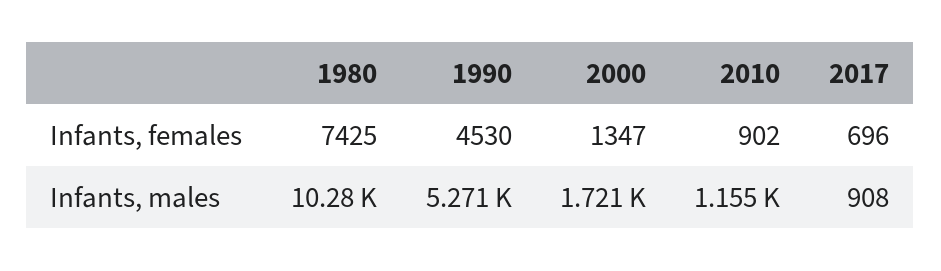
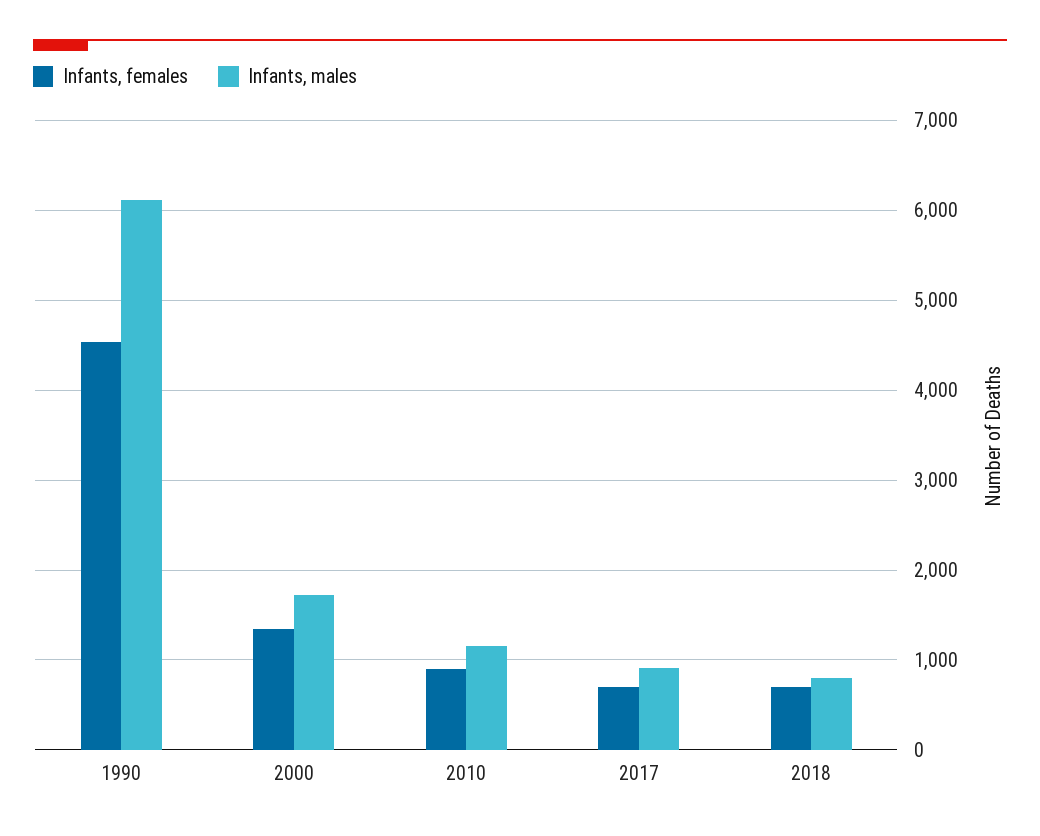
Infants, females, 1980: 7425 -> none
Infants, males, 1980: 10280 -> none
Infants, males, 1990: 5271 -> 6100
Infants, females, 2018: none -> 700
Infants, males, 2018: none -> 800

